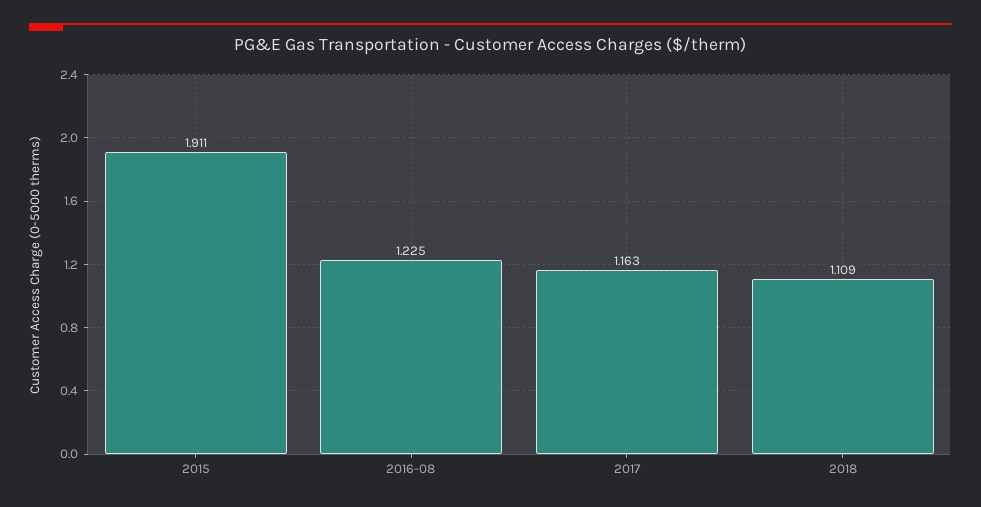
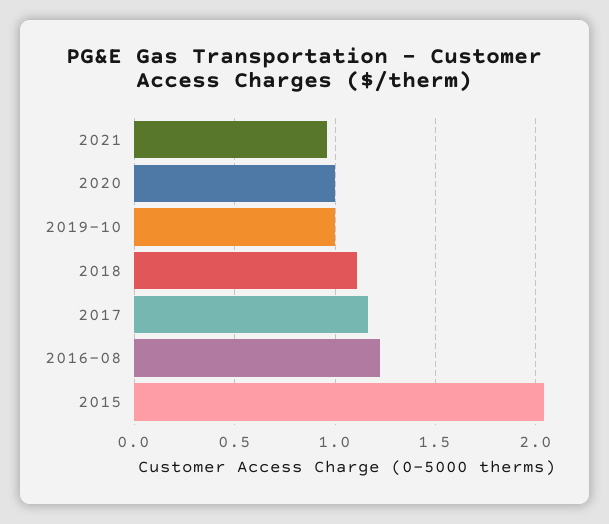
2015: 1.911 -> 2.05
2021: none -> 0.95
2020: none -> 1
2019-10: none -> 1

